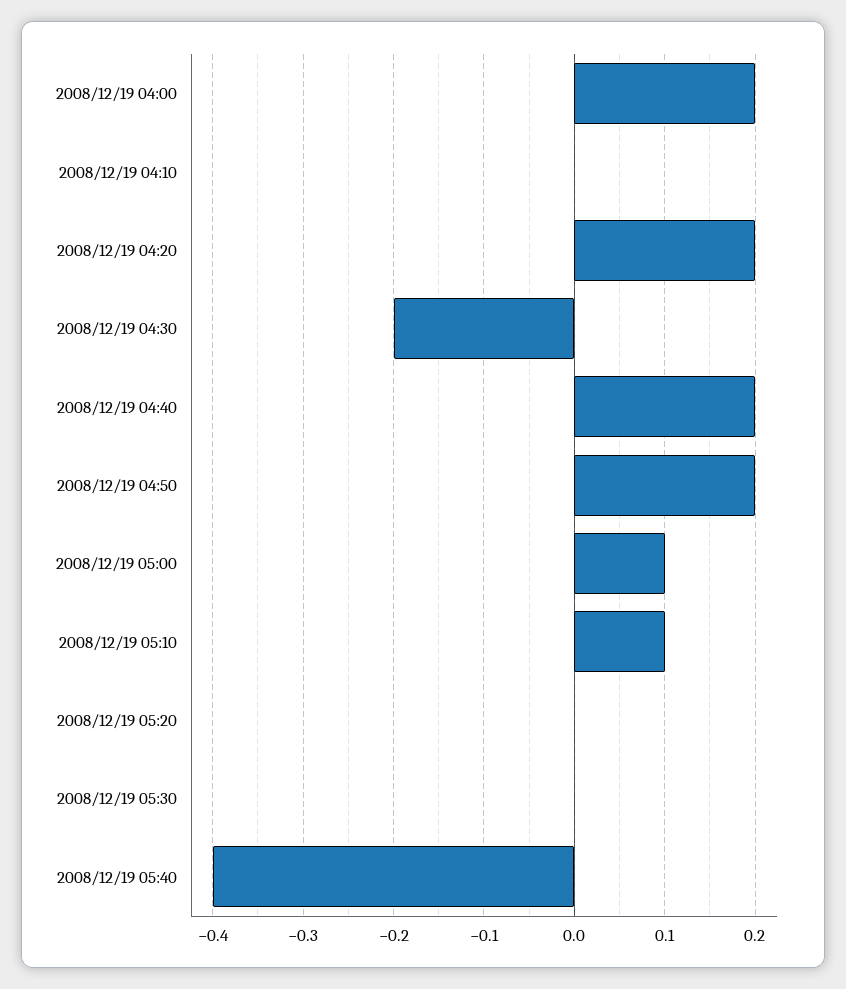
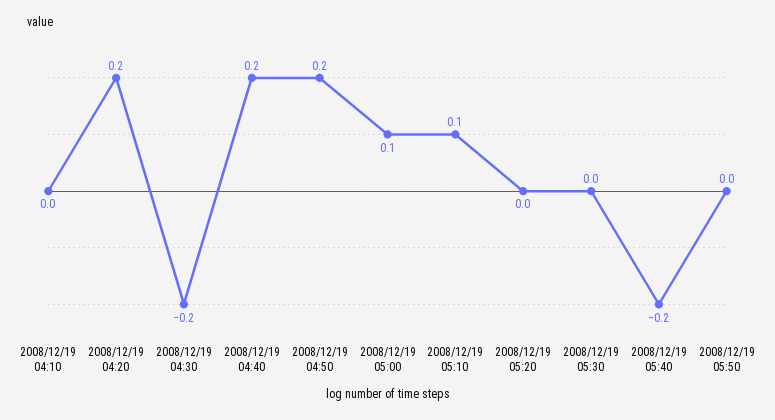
2008/12/19 04:00: 0.2 -> none
2008/12/19 05:40: -0.4 -> -0.2
2008/12/19 05:50: none -> 0

